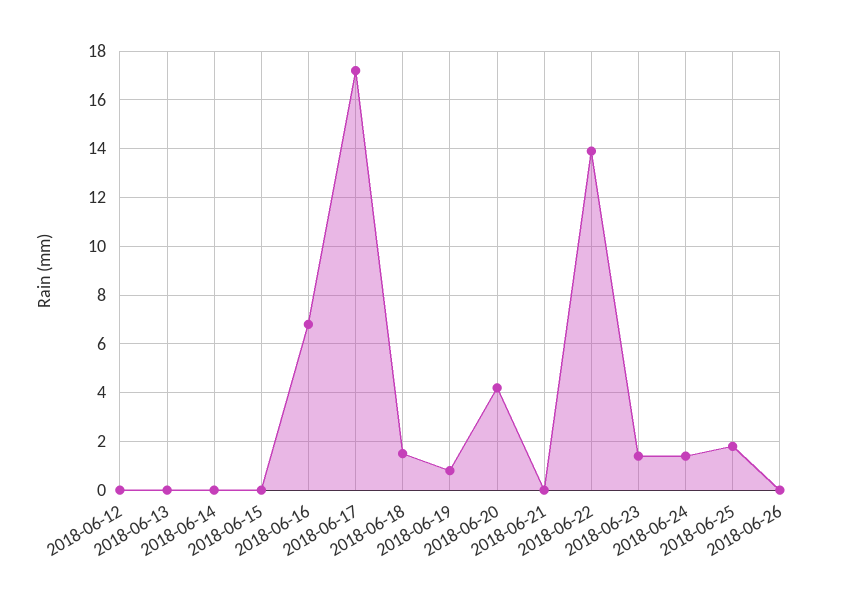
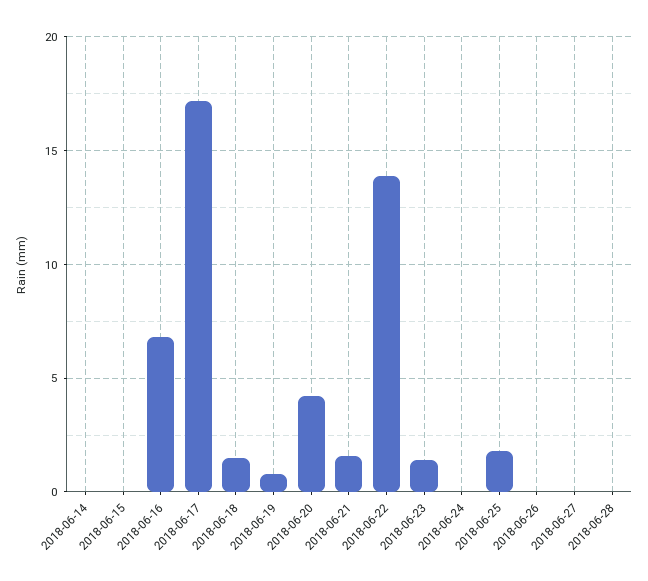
2018-06-12: 0 -> none
2018-06-13: 0 -> none
2018-06-21: 0 -> 1.5
2018-06-24: 1.5 -> 0
2018-06-27: none -> 0
2018-06-28: none -> 0

